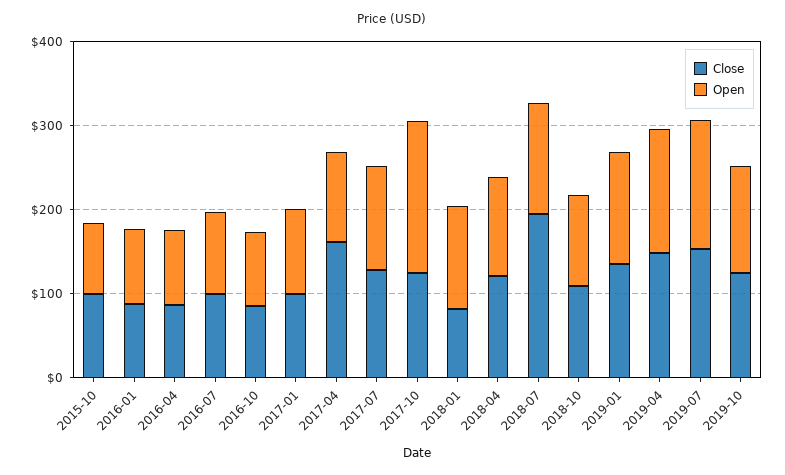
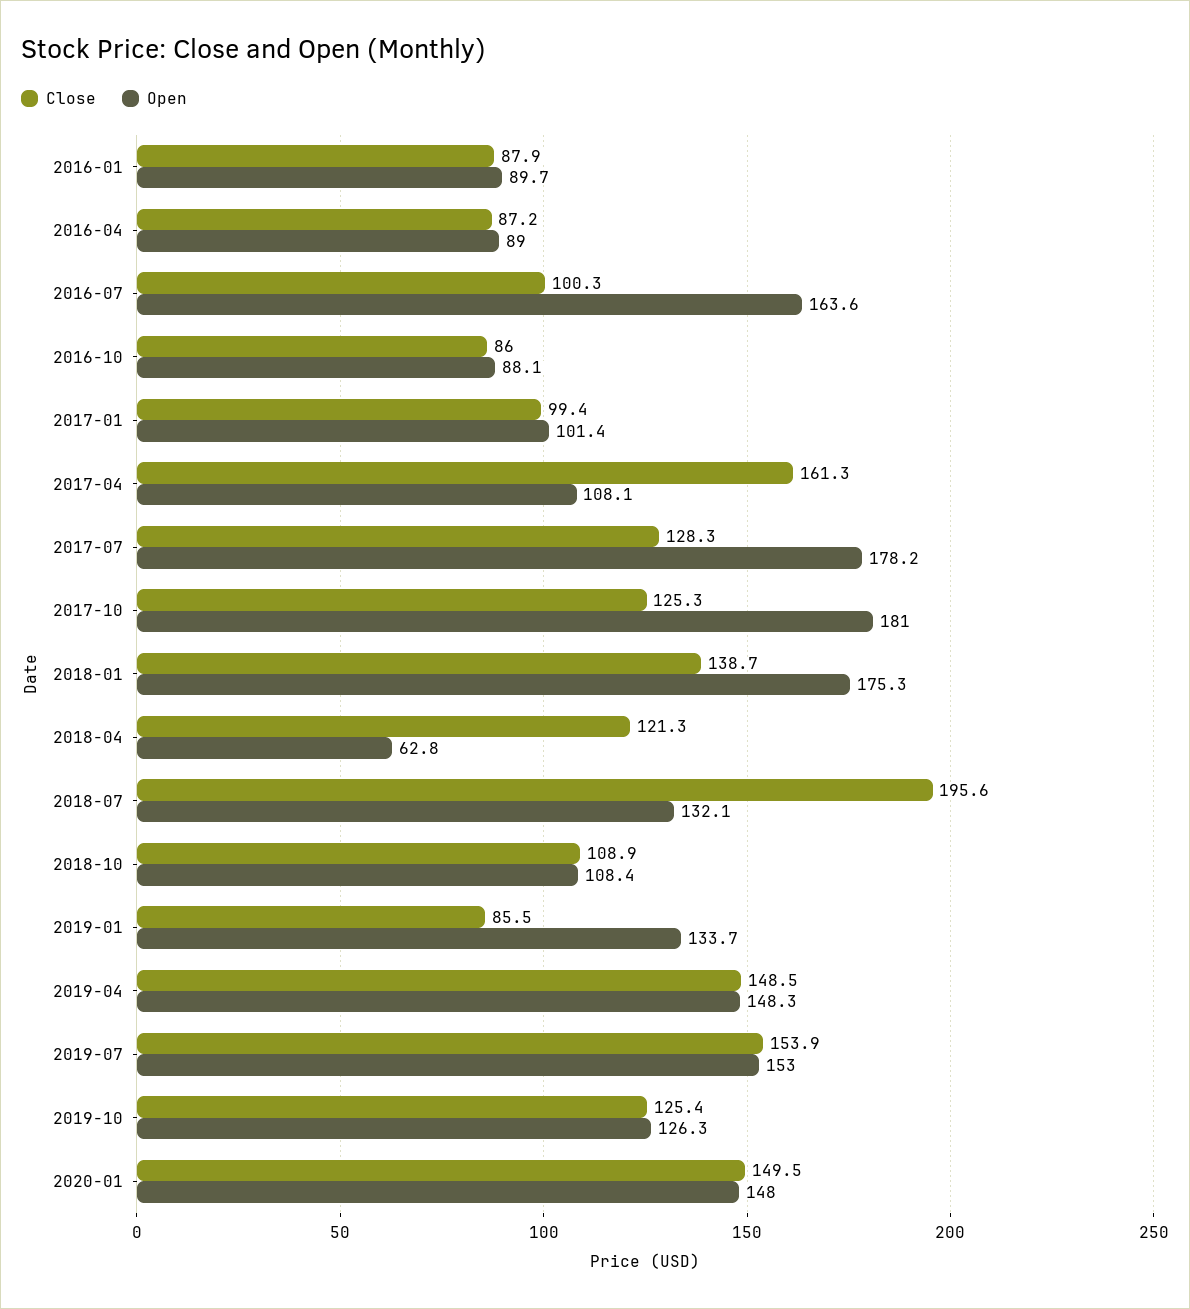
Close, 2015-10: 100 -> none
Open, 2015-10: 80 -> none
Open, 2016-07: 100 -> 163.6
Open, 2017-07: 120 -> 178.2
Close, 2018-01: 80 -> 138.7
Open, 2018-01: 120 -> 175.3
Open, 2018-04: 120 -> 62.8
Close, 2019-01: 140 -> 85.5
Close, 2020-01: none -> 149.5
Open, 2020-01: none -> 148

